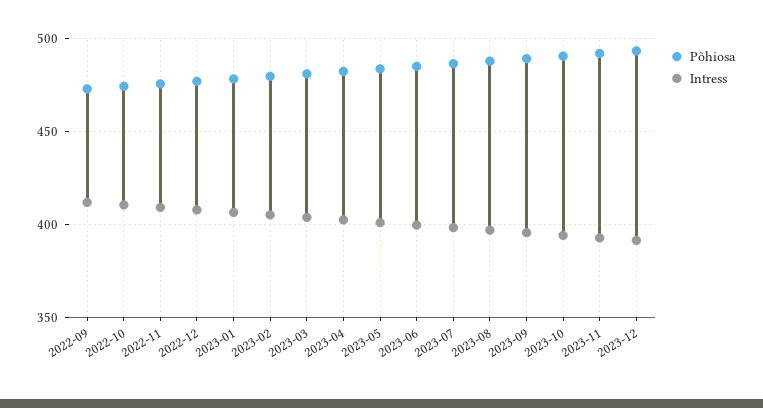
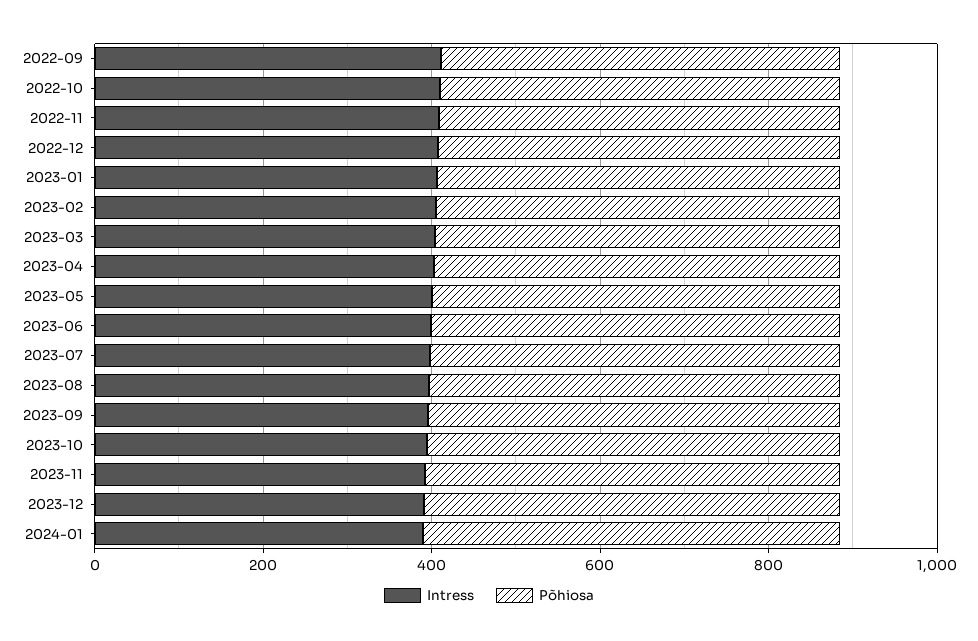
Intress, 2024-01: none -> 400
Põhiosa, 2024-01: none -> 500

